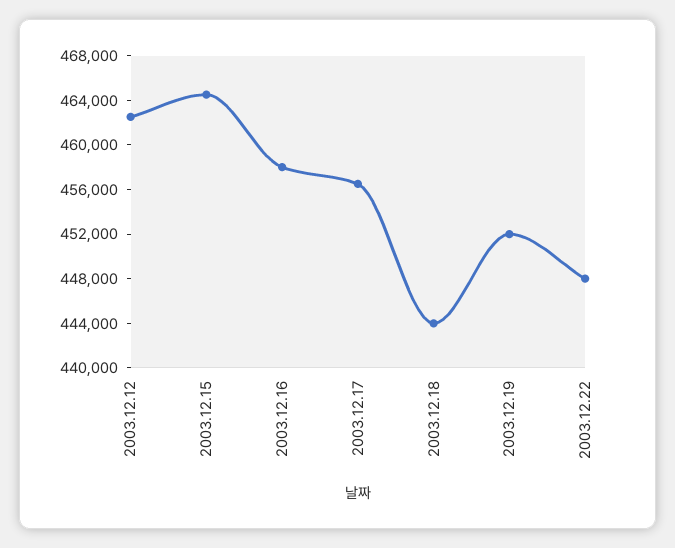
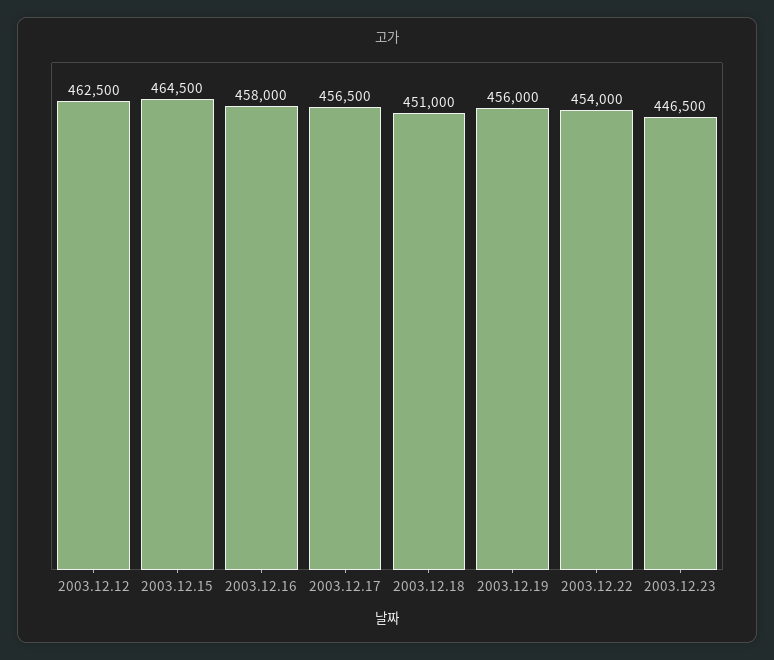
2003.12.18: 444000 -> 451000
2003.12.19: 452000 -> 456000
2003.12.22: 448000 -> 454000
2003.12.23: none -> 446500

